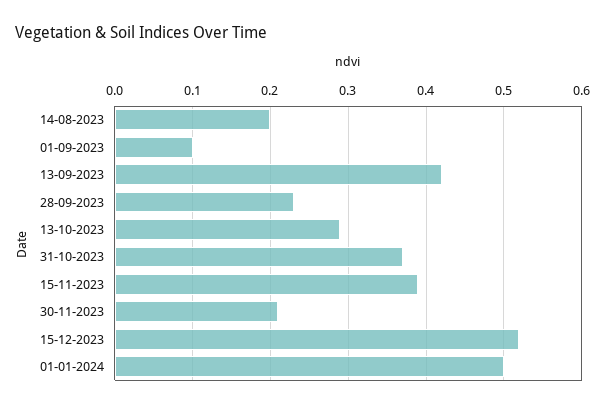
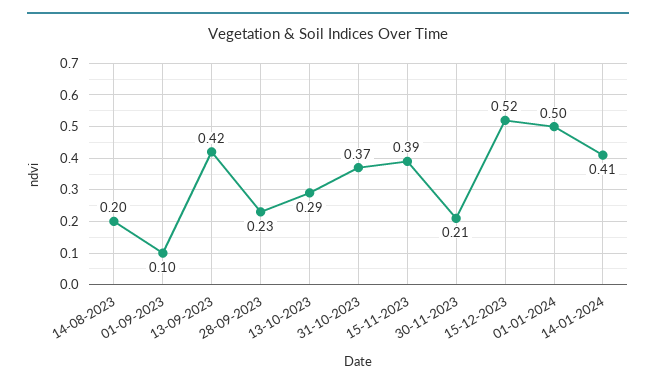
14-01-2024: none -> 0.41

